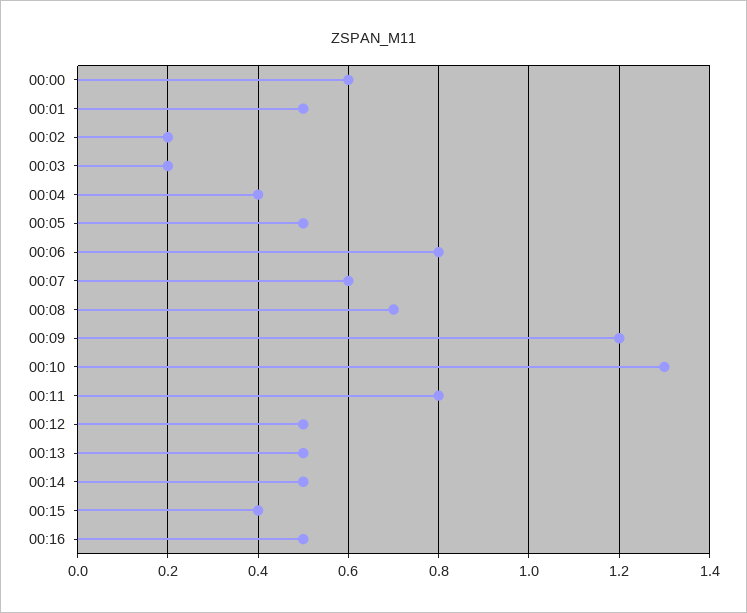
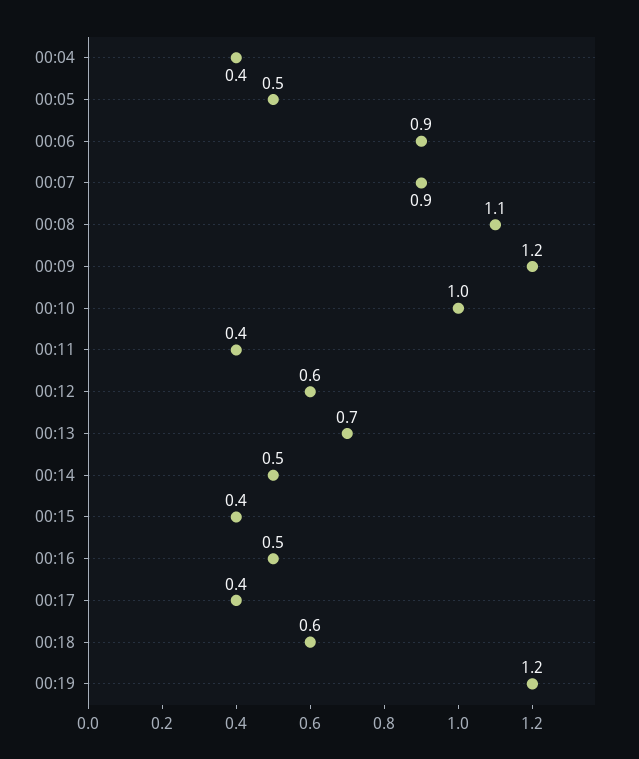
00:00: 0.6 -> none
00:01: 0.5 -> none
00:02: 0.2 -> none
00:03: 0.2 -> none
00:06: 0.8 -> 0.9
00:07: 0.6 -> 0.9
00:08: 0.7 -> 1.1
00:10: 1.3 -> 1
00:11: 0.8 -> 0.4
00:12: 0.5 -> 0.6
00:13: 0.5 -> 0.7
00:17: none -> 0.4
00:18: none -> 0.6
00:19: none -> 1.2

